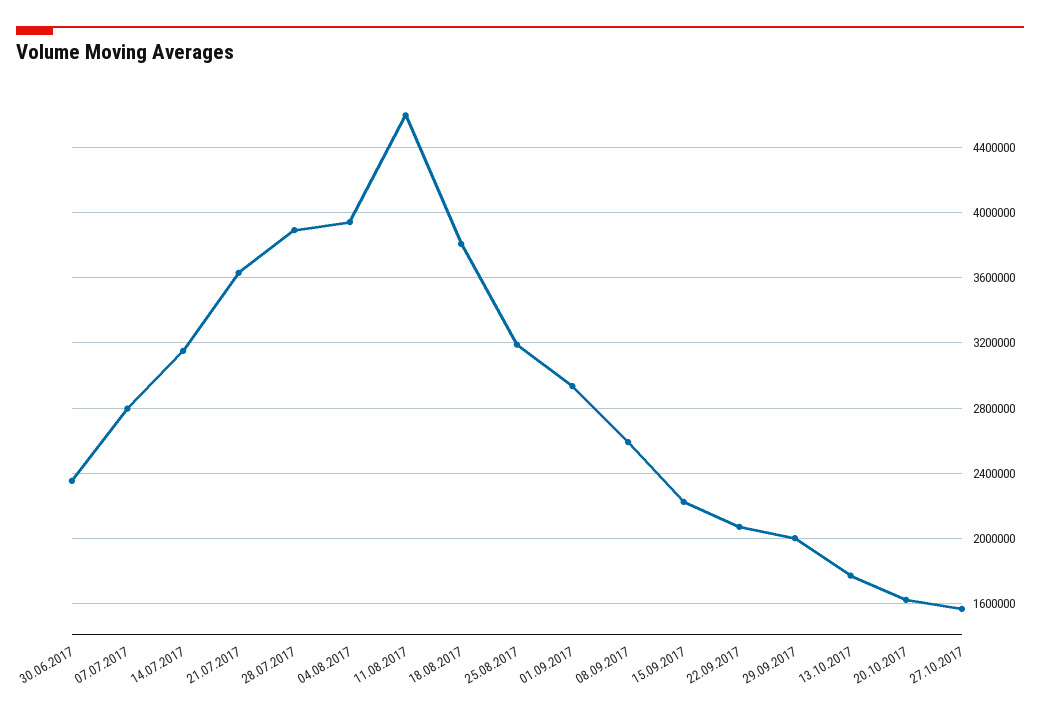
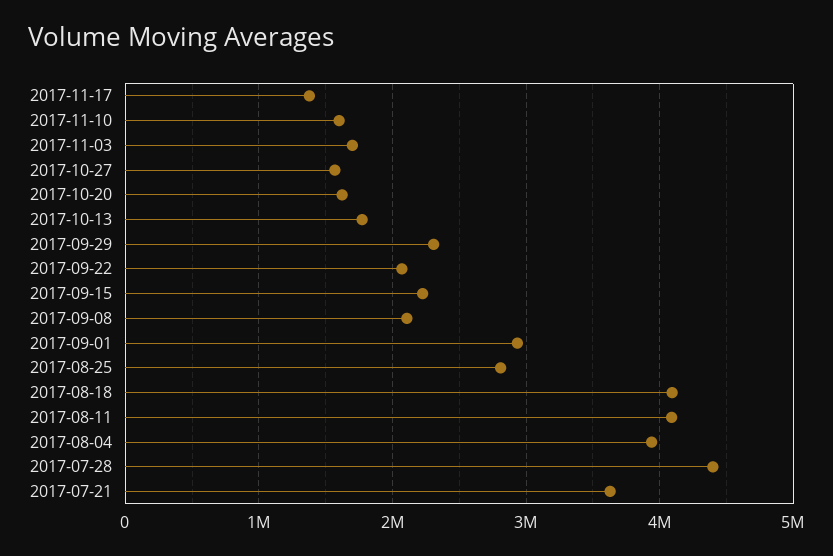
30.06.2017: 2350000 -> none
07.07.2017: 2800000 -> none
14.07.2017: 3150000 -> none
28.07.2017: 3900000 -> 4400000
11.08.2017: 4600000 -> 4100000
18.08.2017: 3800000 -> 4100000
25.08.2017: 3200000 -> 2800000
08.09.2017: 2600000 -> 2100000
29.09.2017: 2000000 -> 2300000
2017-11-17: none -> 1400000
2017-11-10: none -> 1600000
2017-11-03: none -> 1700000

